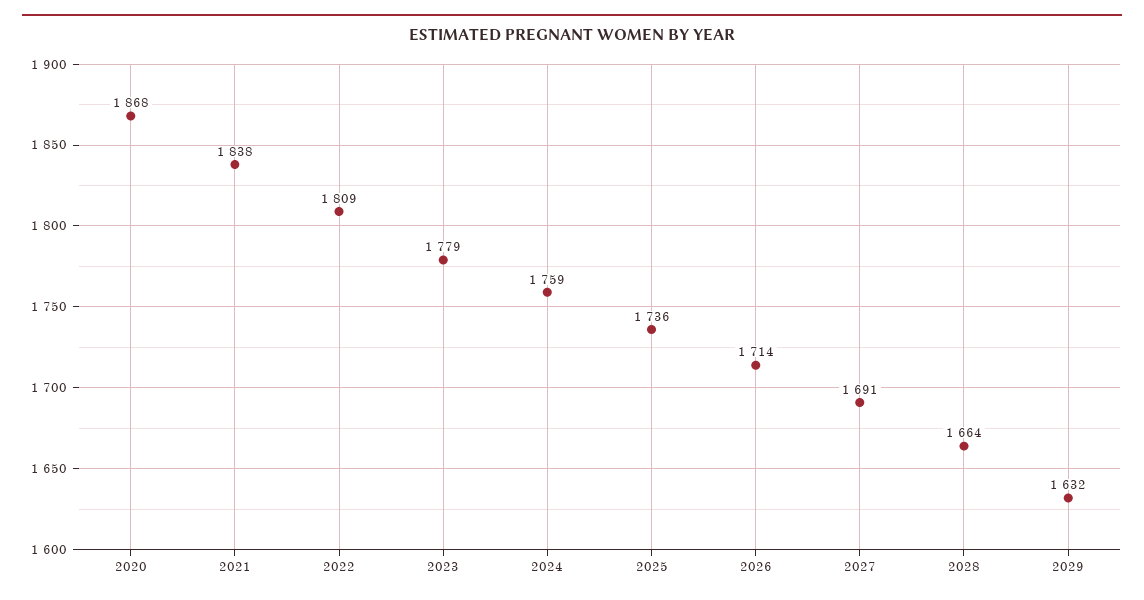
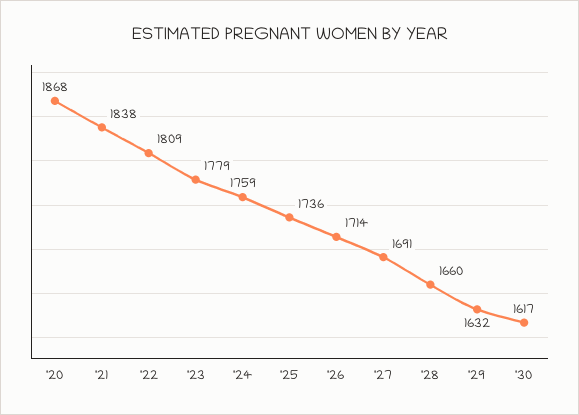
2028: 1664 -> 1660
'30: none -> 1617

